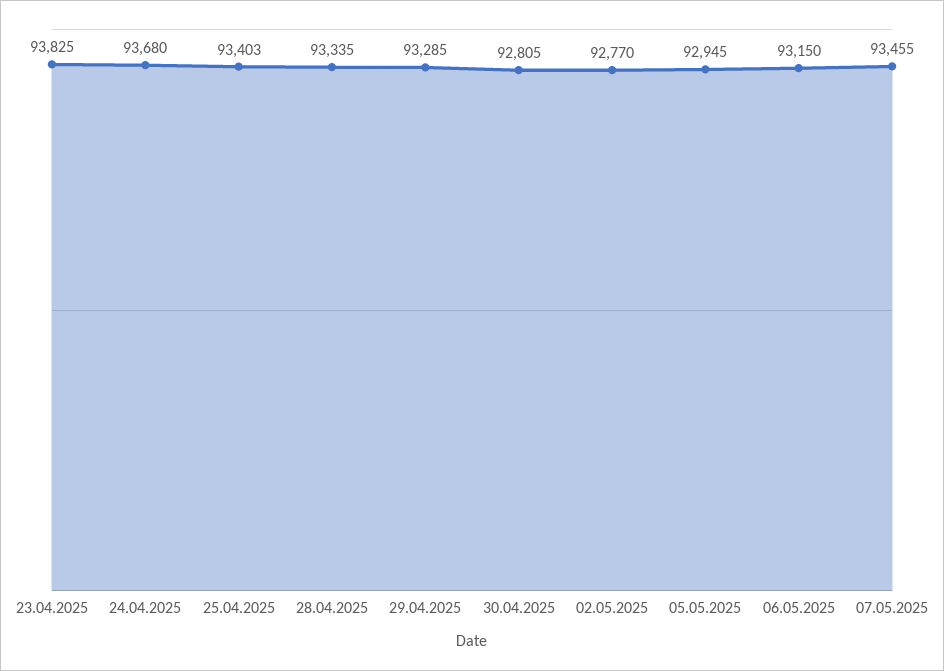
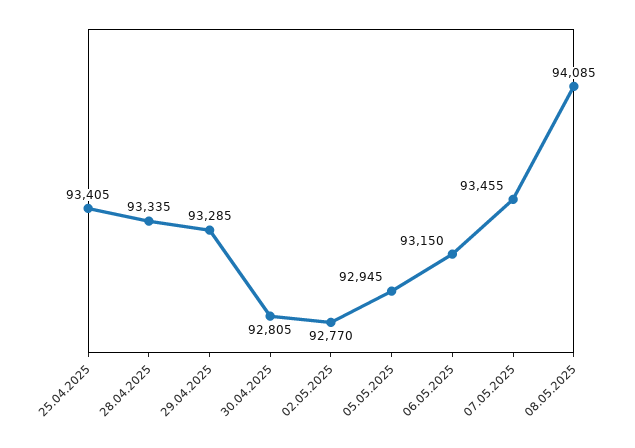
23.04.2025: 93825 -> none
24.04.2025: 93680 -> none
25.04.2025: 93403 -> 93405
08.05.2025: none -> 94085

